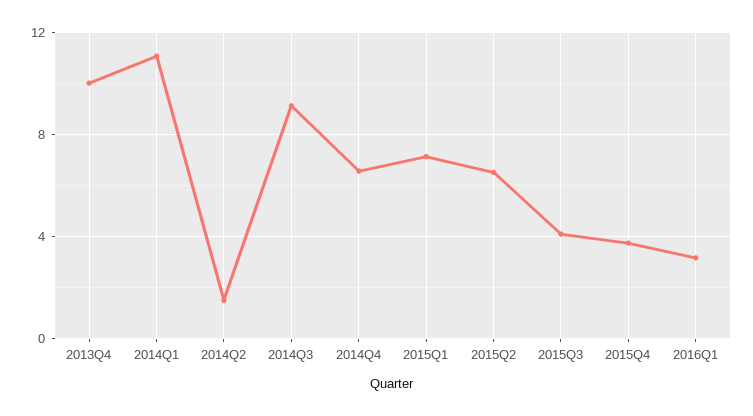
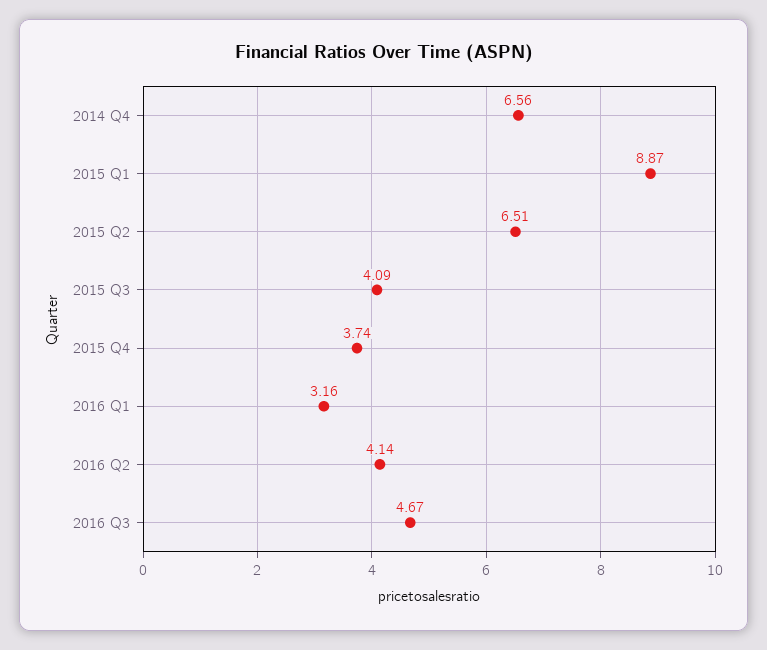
2013Q4: 10 -> none
2014Q1: 11 -> none
2014Q2: 1.5 -> none
2014Q3: 9 -> none
2015Q1: 7 -> 8.87
2016 Q2: none -> 4.14
2016 Q3: none -> 4.67

